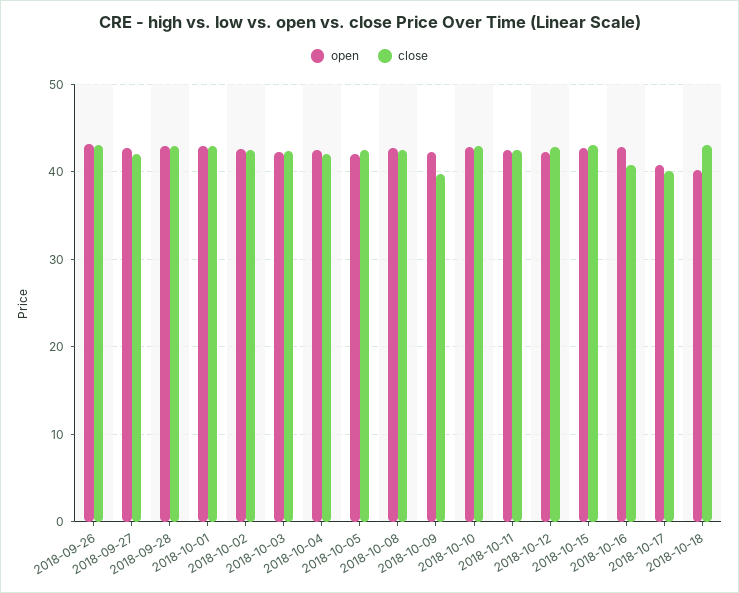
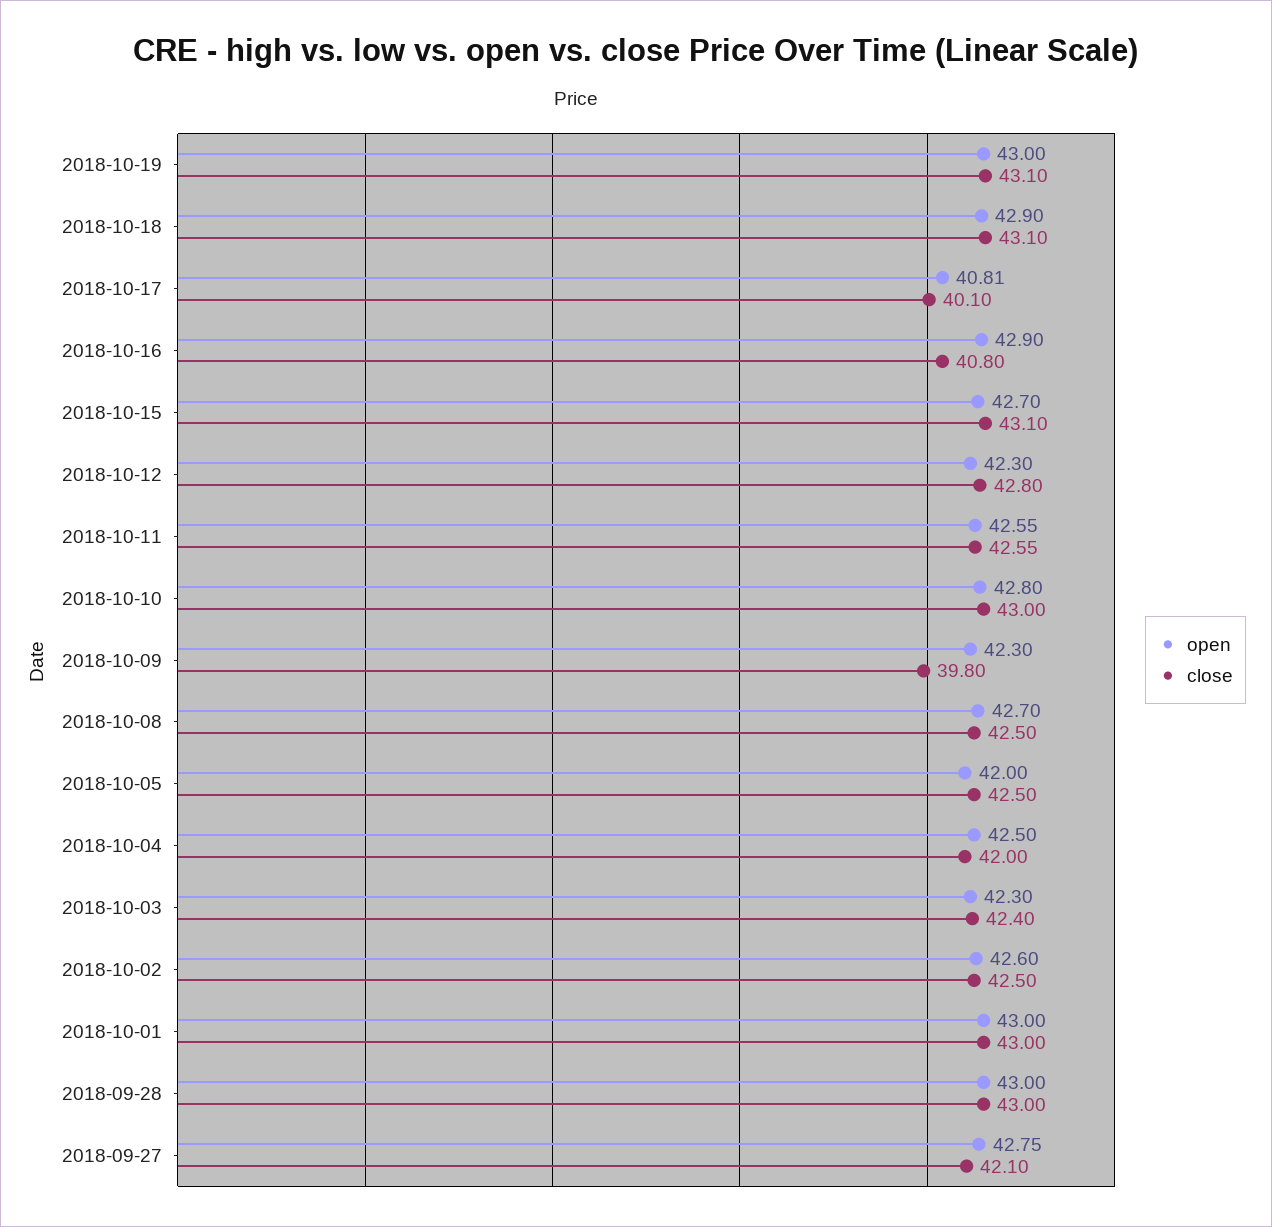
open, 2018-09-26: 43 -> none
close, 2018-09-26: 43 -> none
open, 2018-10-18: 40 -> 42.9
open, 2018-10-19: none -> 43
close, 2018-10-19: none -> 43.1

